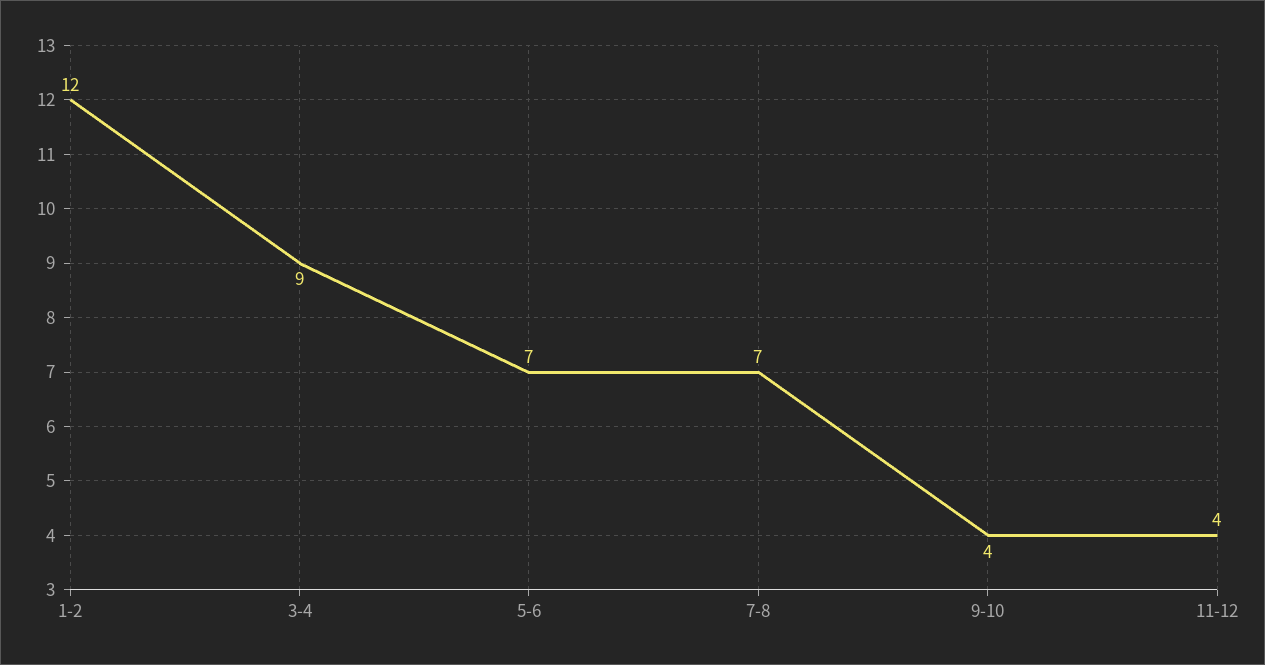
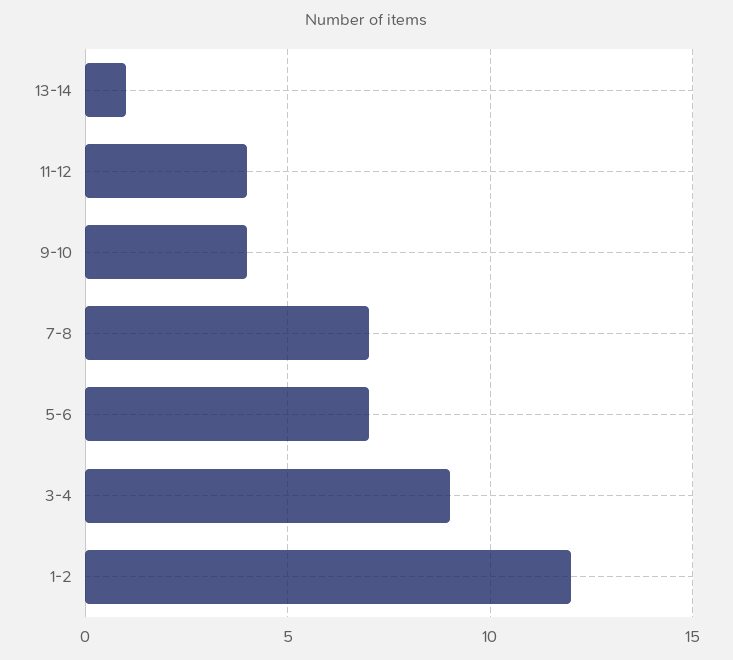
13-14: none -> 1

